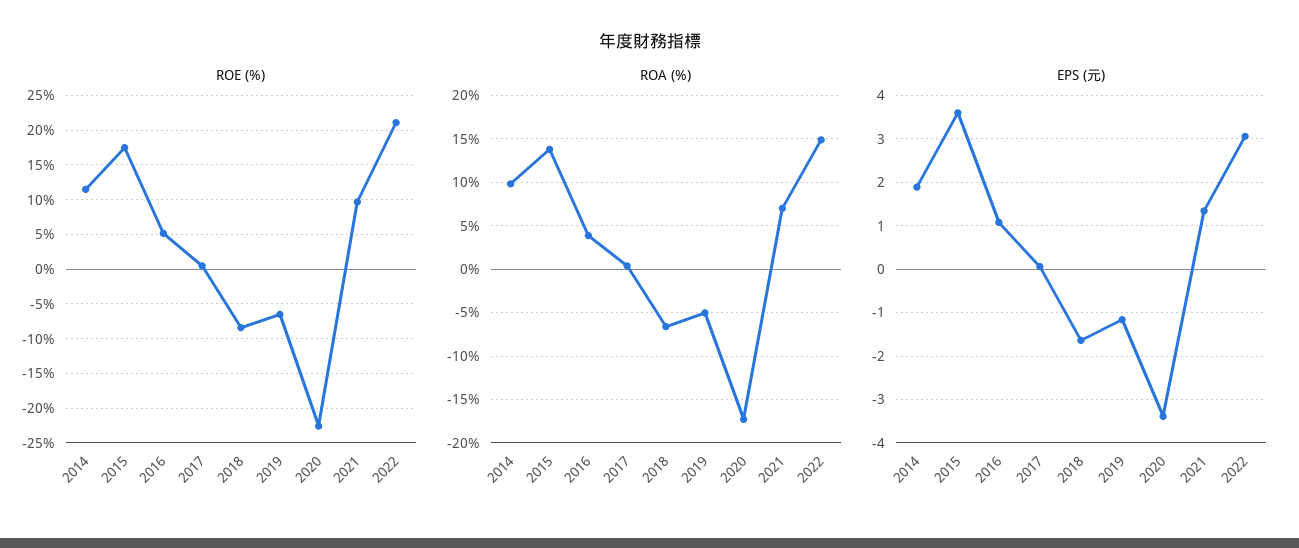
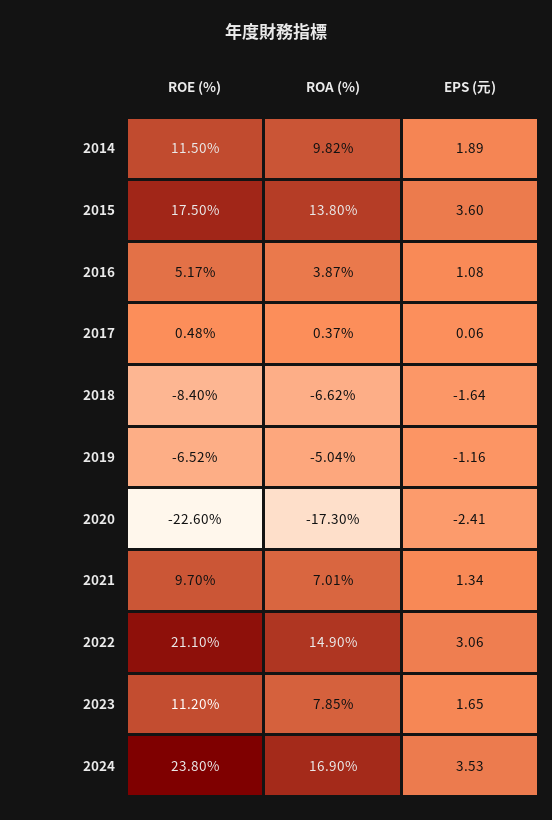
EPS (元), 2020: -3.4 -> -2.41
ROE (%), 2023: none -> 11.2
ROA (%), 2023: none -> 7.85
EPS (元), 2023: none -> 1.65
ROE (%), 2024: none -> 23.8
ROA (%), 2024: none -> 16.9
EPS (元), 2024: none -> 3.53

